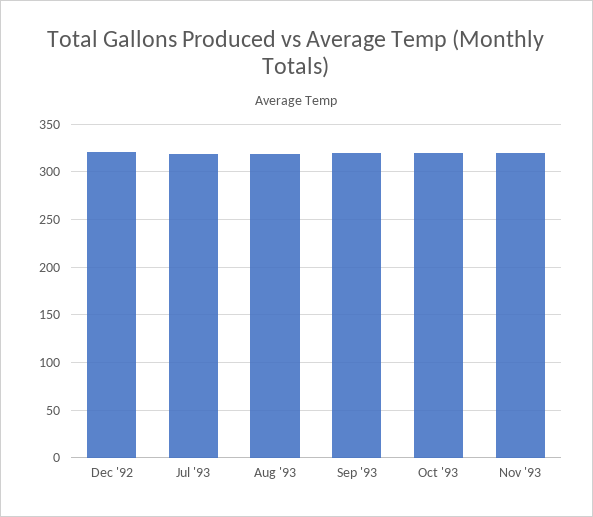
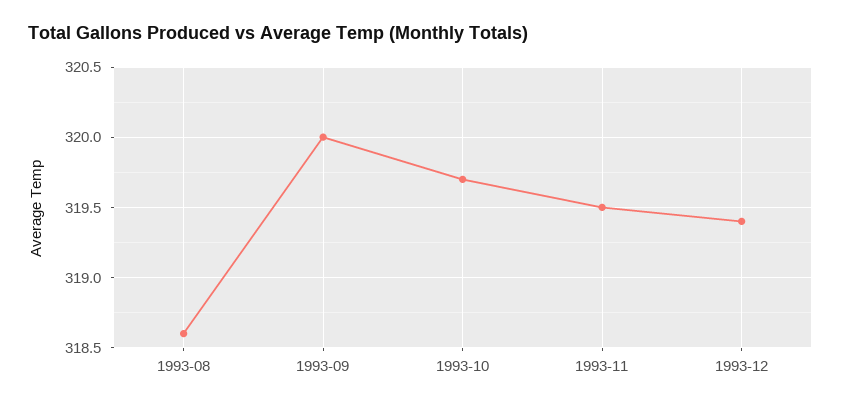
Dec '92: 320 -> none
Jul '93: 320 -> none
1993-12: none -> 319.4

